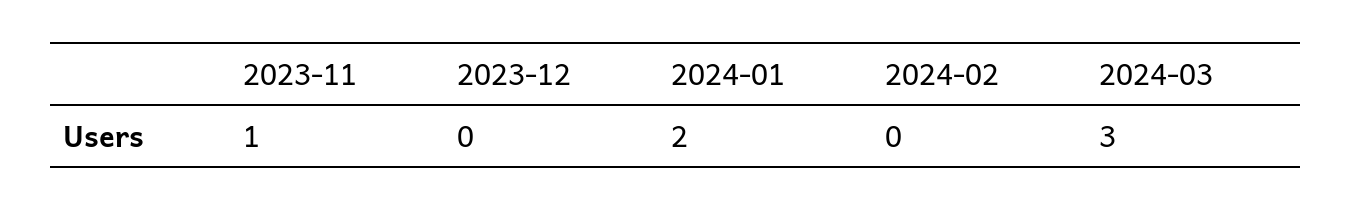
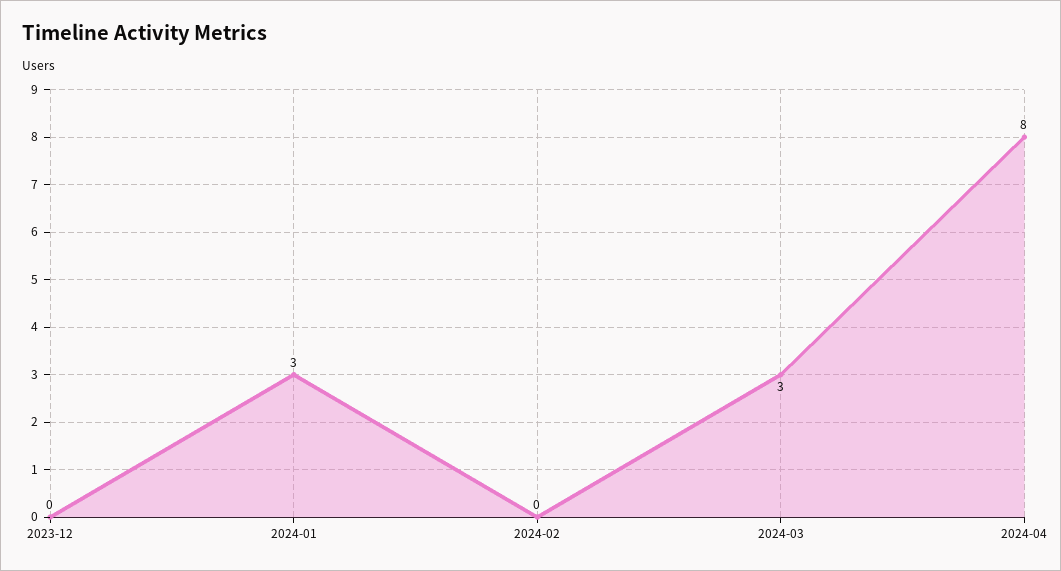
2023-11: 1 -> none
2024-01: 2 -> 3
2024-04: none -> 8

